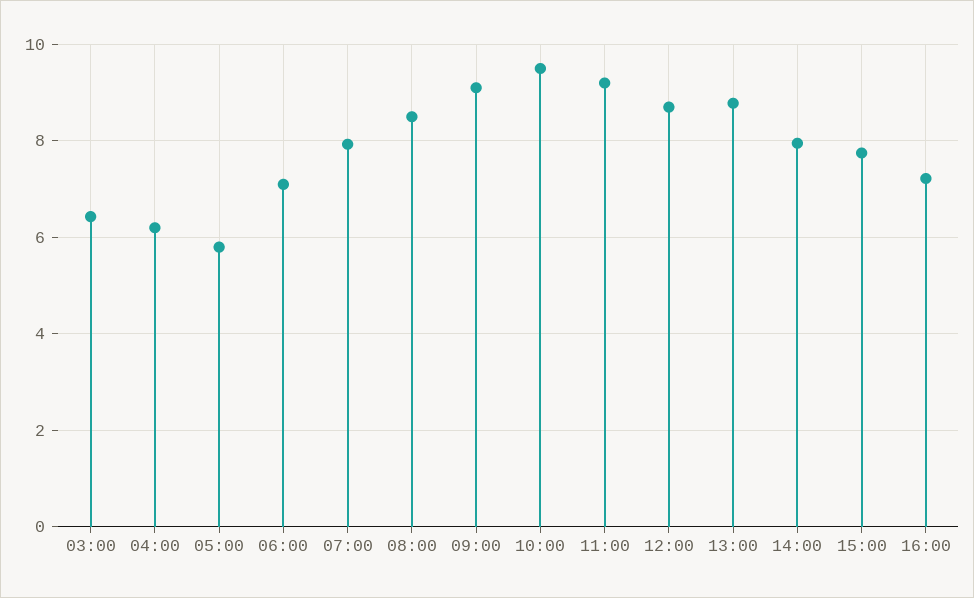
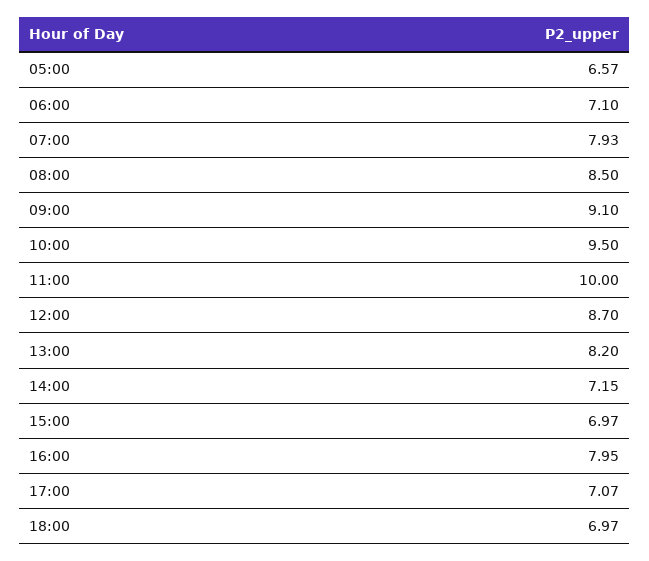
03:00: 6.4 -> none
04:00: 6.2 -> none
05:00: 5.8 -> 6.57
11:00: 9.2 -> 10
13:00: 8.8 -> 8.2
14:00: 8 -> 7.15
15:00: 7.8 -> 6.97
16:00: 7.2 -> 7.95
17:00: none -> 7.07
18:00: none -> 6.97

